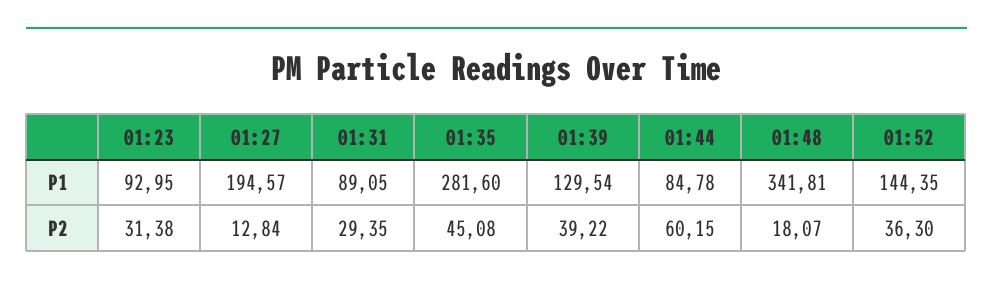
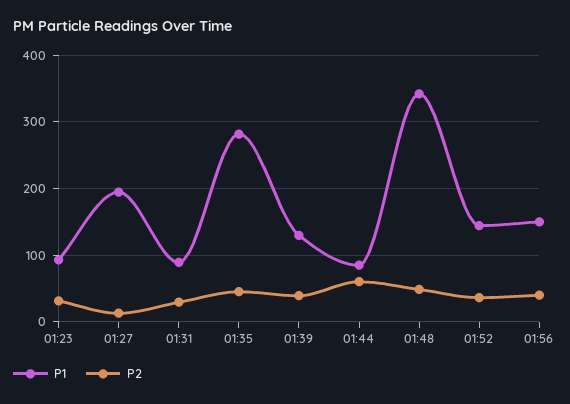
P2, 01:48: 18.07 -> 50
P1, 01:56: none -> 150
P2, 01:56: none -> 40

